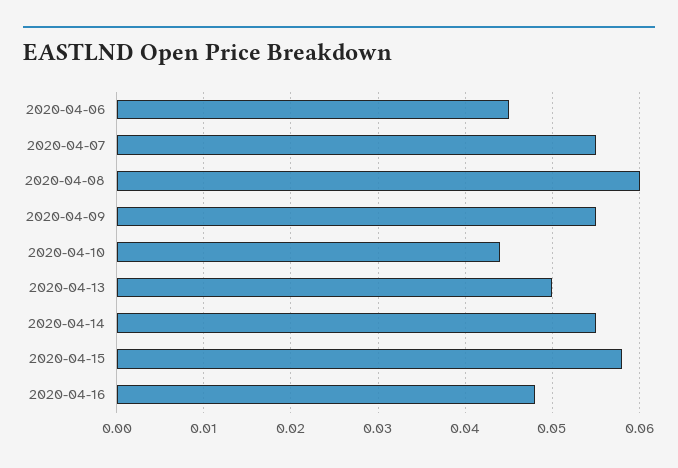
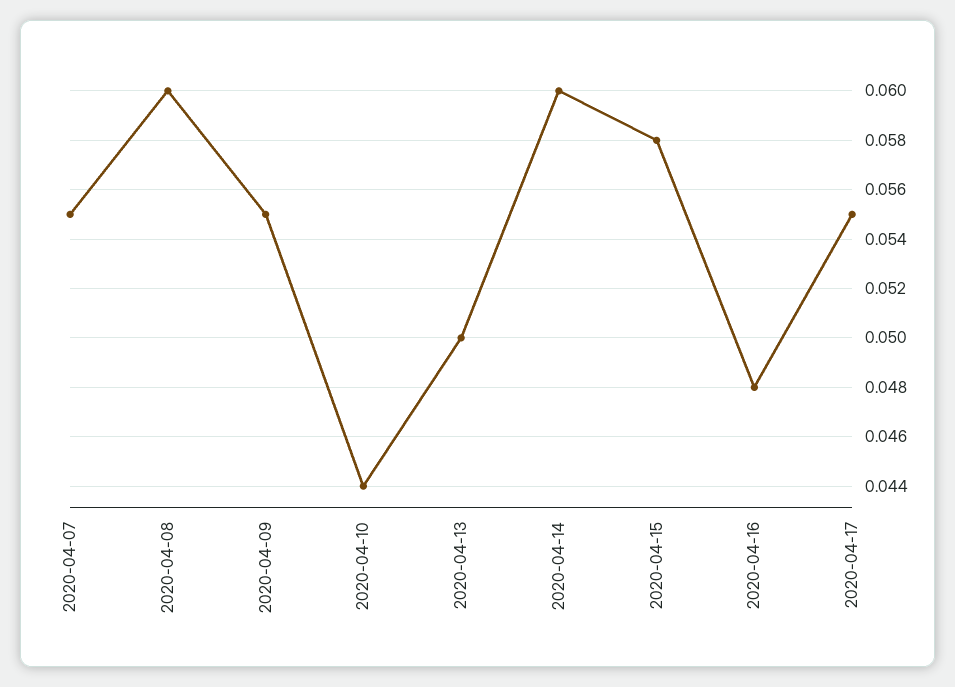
2020-04-06: 0.045 -> none
2020-04-14: 0.055 -> 0.06
2020-04-17: none -> 0.055

